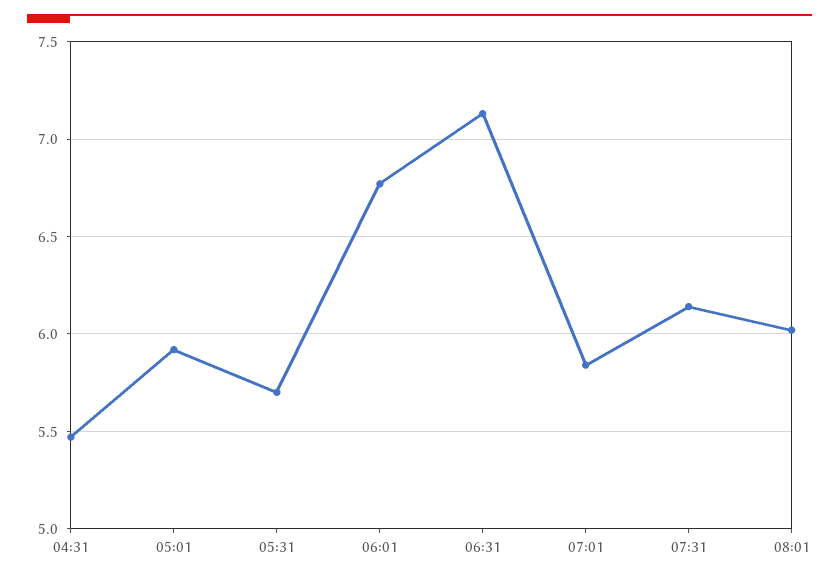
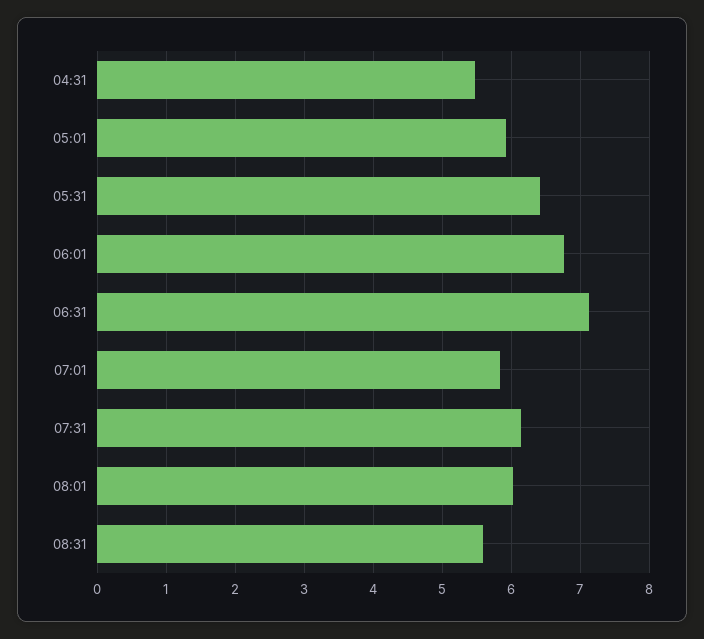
05:31: 5.7 -> 6.4
08:31: none -> 5.6

